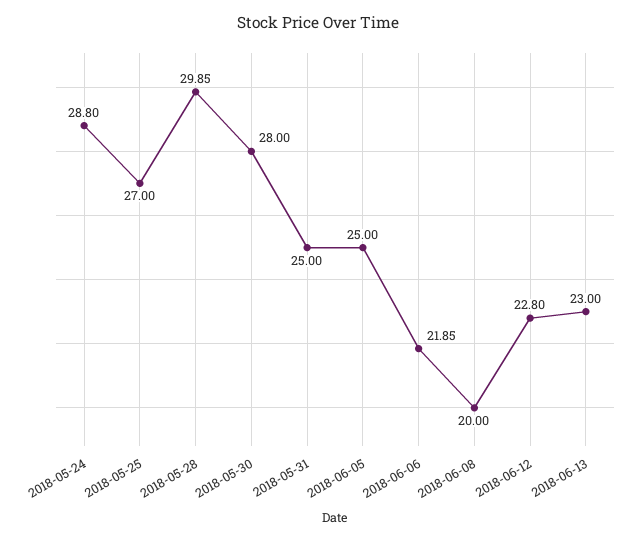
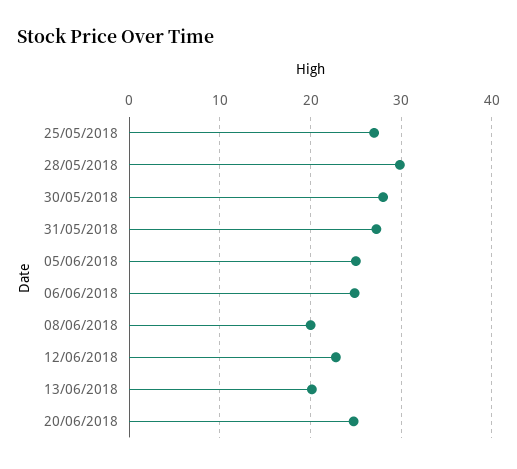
2018-05-24: 28.8 -> none
2018-05-31: 25 -> 27
2018-06-06: 21.85 -> 25
2018-06-13: 23 -> 20
20/06/2018: none -> 25

